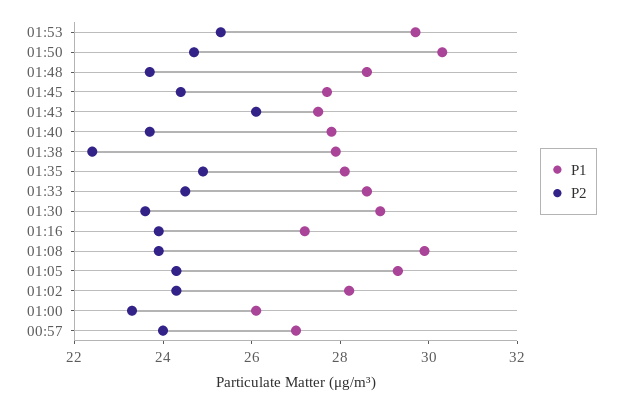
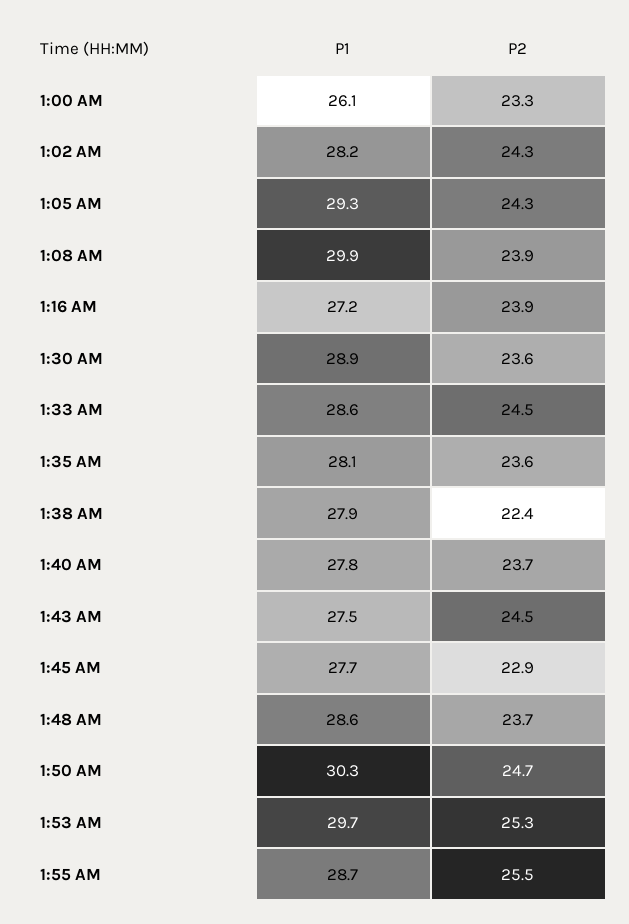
P2, 01:45: 24.5 -> 22.9
P2, 01:43: 26 -> 24.5
P2, 01:35: 25 -> 23.6
P1, 00:57: 27 -> none
P2, 00:57: 24 -> none
P1, 1:55 AM: none -> 28.7
P2, 1:55 AM: none -> 25.5

